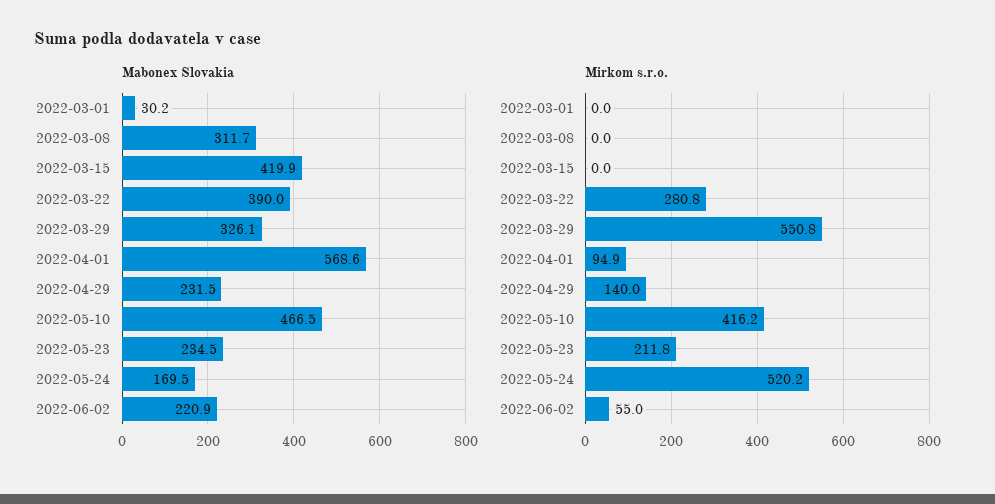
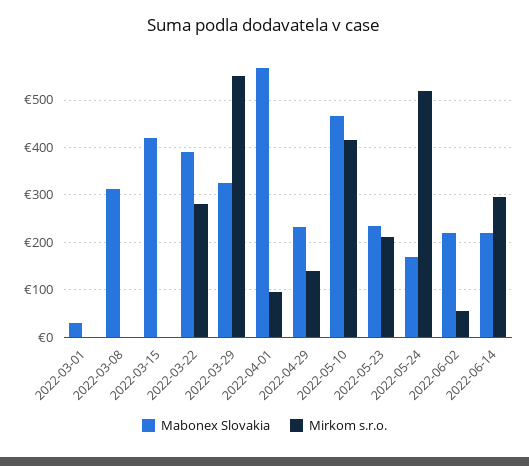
Mabonex Slovakia, 2022-06-14: none -> 220
Mirkom s.r.o., 2022-06-14: none -> 300

